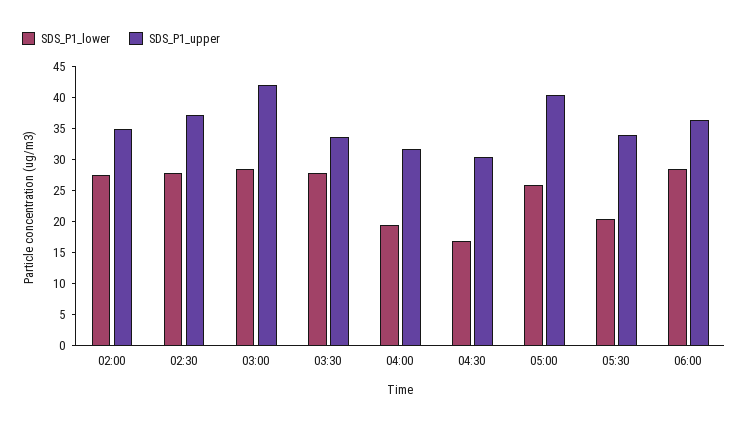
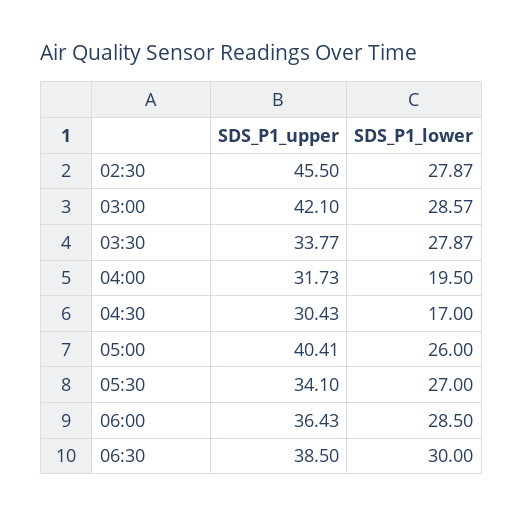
SDS_P1_lower, 02:00: 27.5 -> none
SDS_P1_upper, 02:00: 35 -> none
SDS_P1_upper, 02:30: 37.5 -> 45.5
SDS_P1_lower, 05:30: 20 -> 27
SDS_P1_upper, 06:30: none -> 38.5
SDS_P1_lower, 06:30: none -> 30

